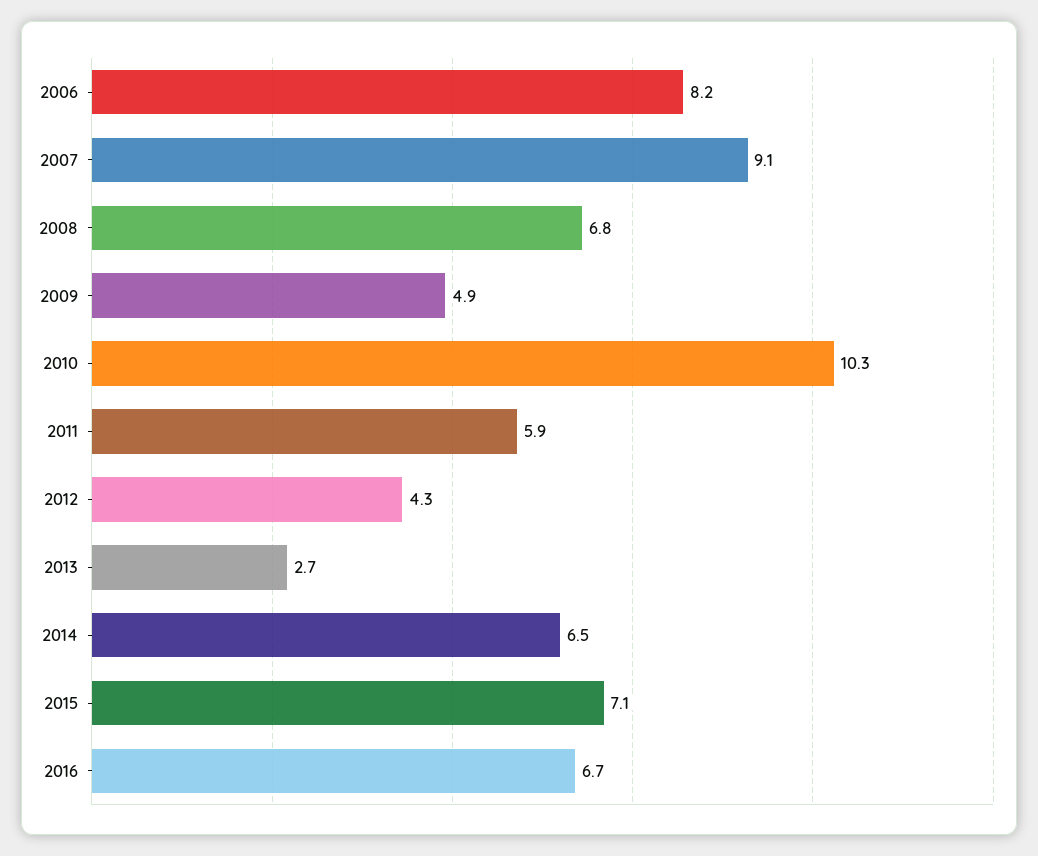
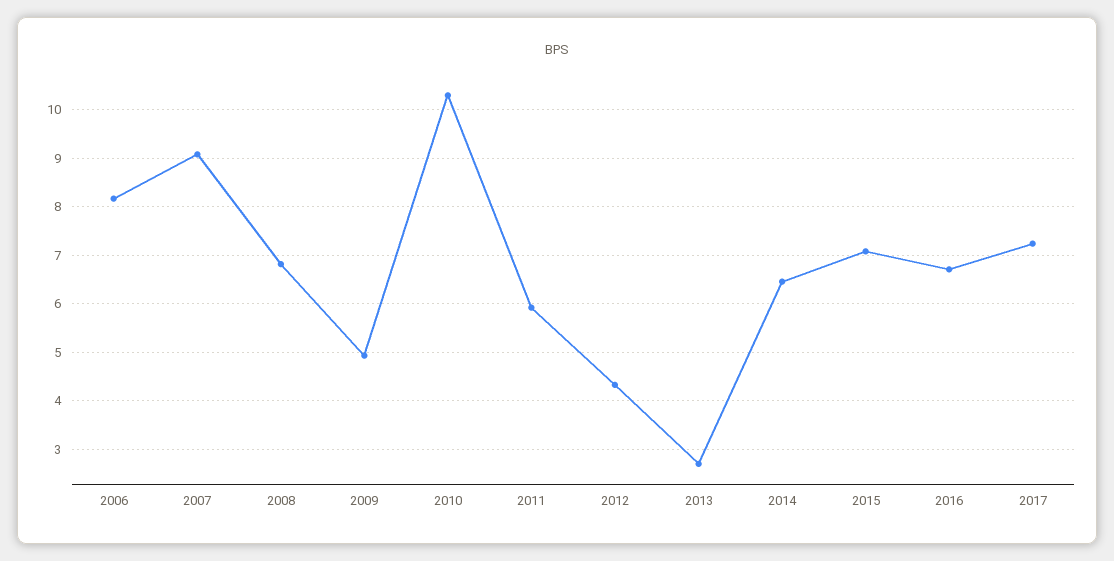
2017: none -> 7.2

